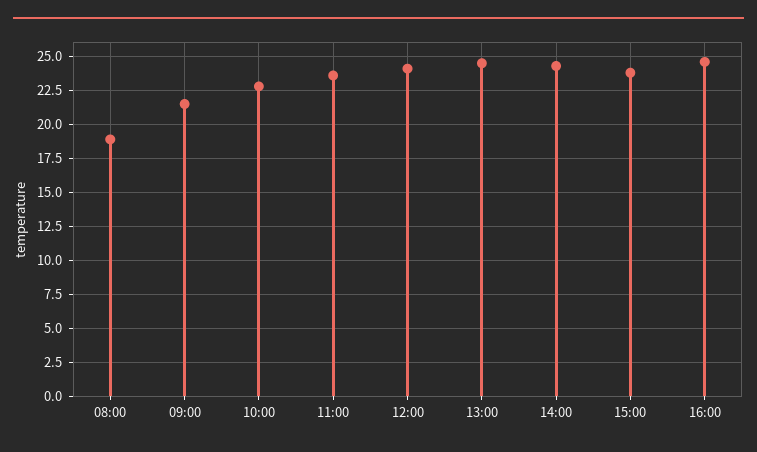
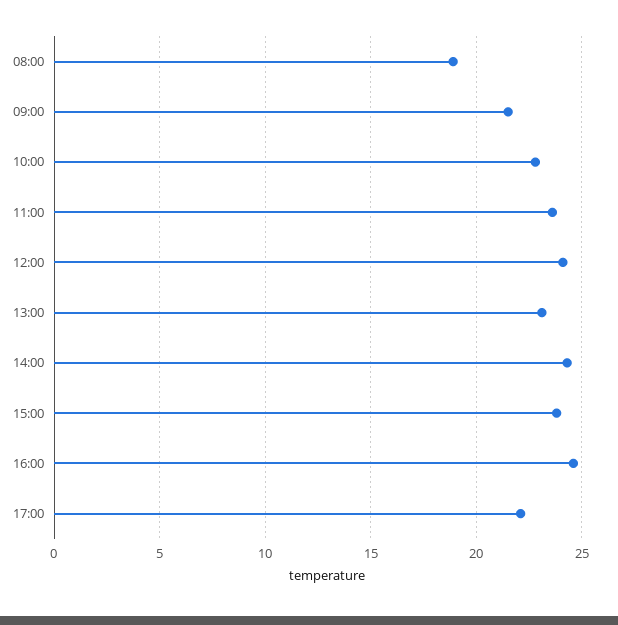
13:00: 24.5 -> 23
17:00: none -> 22

